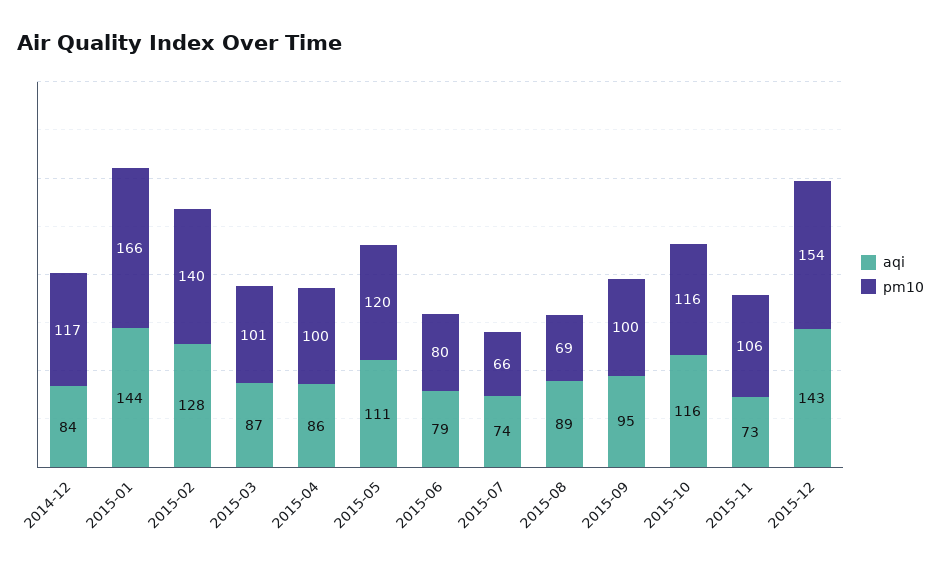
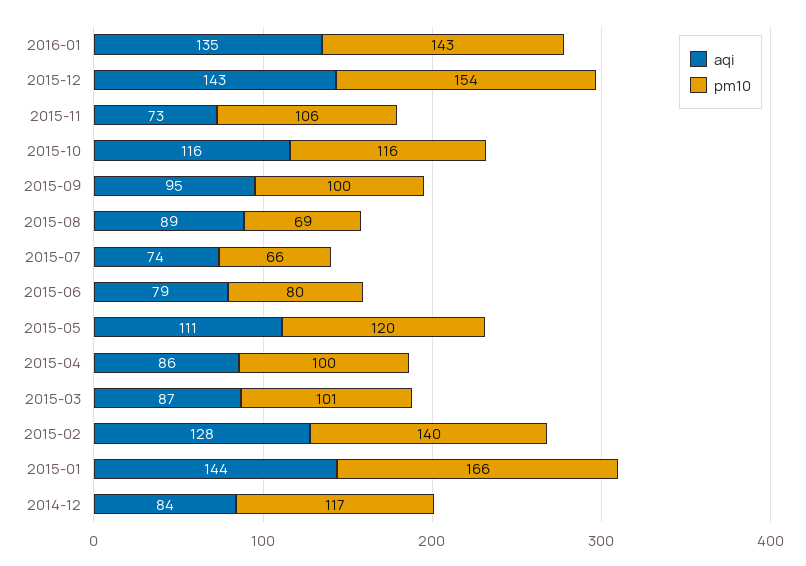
aqi, 2016-01: none -> 135
pm10, 2016-01: none -> 143

